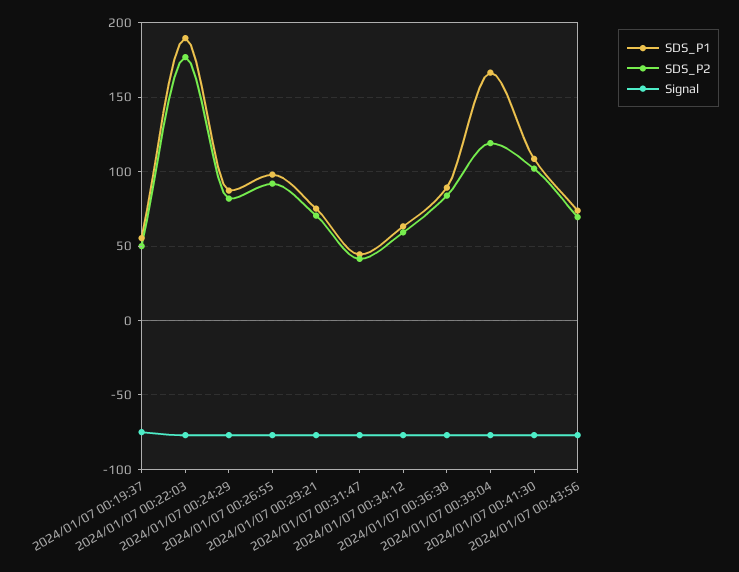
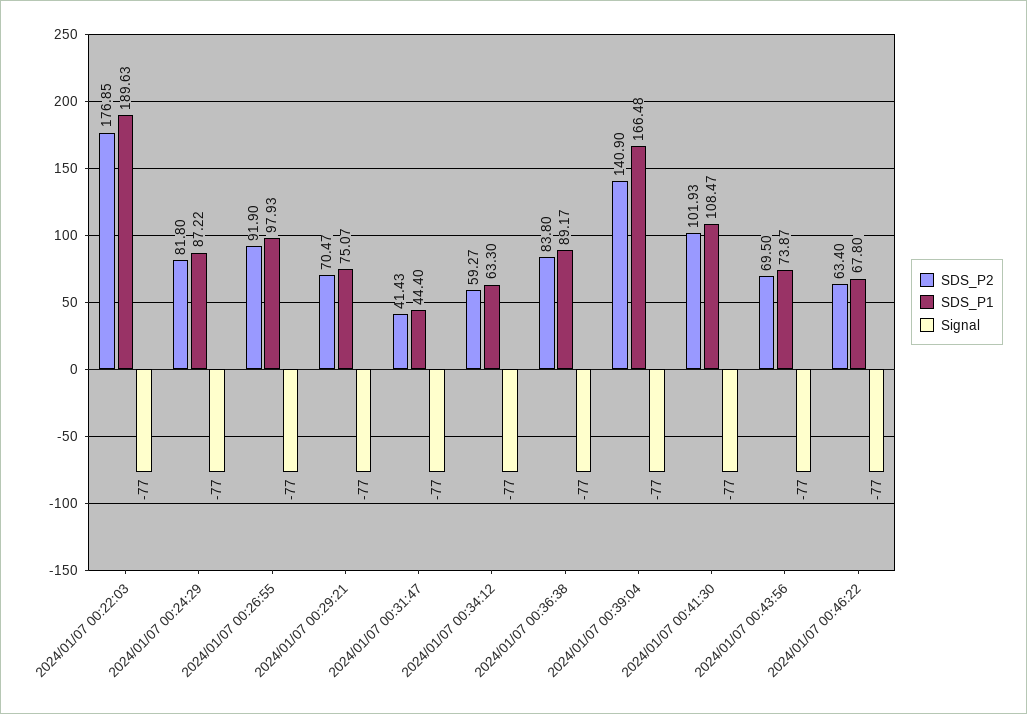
SDS_P1, 2024/01/07 00:19:37: 55 -> none
SDS_P2, 2024/01/07 00:19:37: 50 -> none
Signal, 2024/01/07 00:19:37: -75 -> none
SDS_P2, 2024/01/07 00:39:04: 120 -> 140.9
SDS_P2, 2024/01/07 00:46:22: none -> 63.4
SDS_P1, 2024/01/07 00:46:22: none -> 67.8
Signal, 2024/01/07 00:46:22: none -> -77

